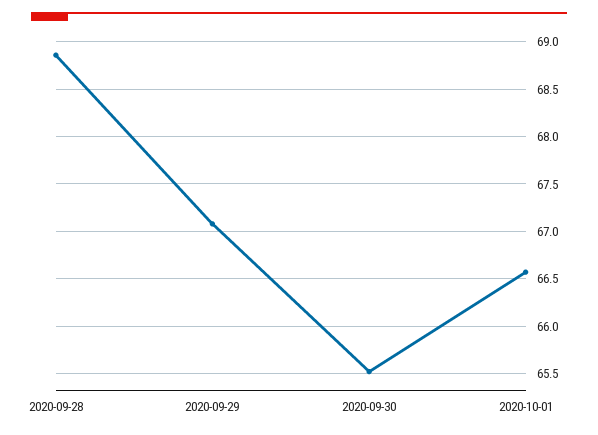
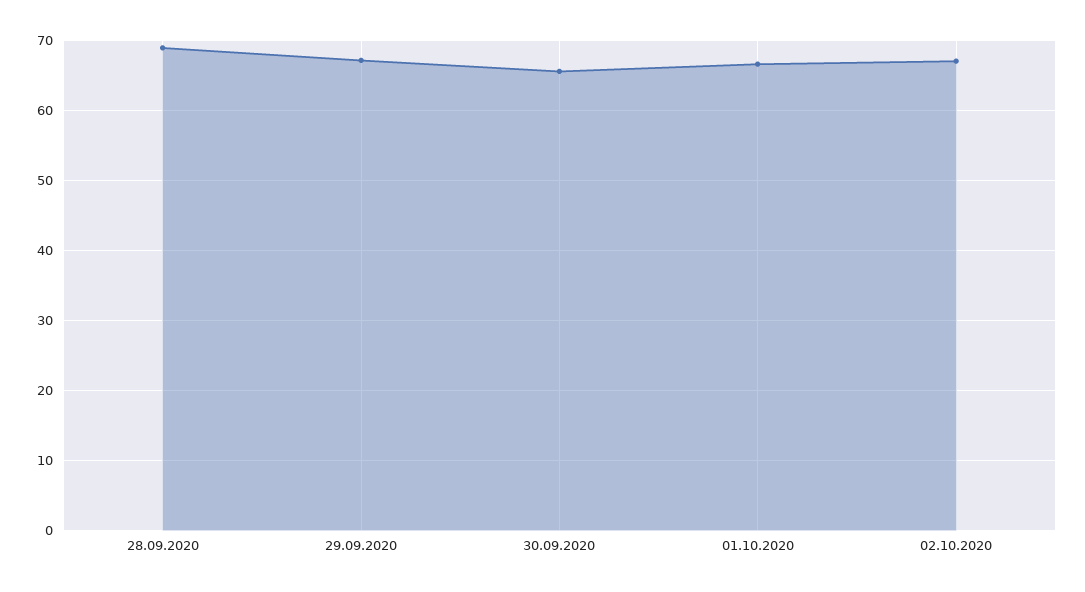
02.10.2020: none -> 67

